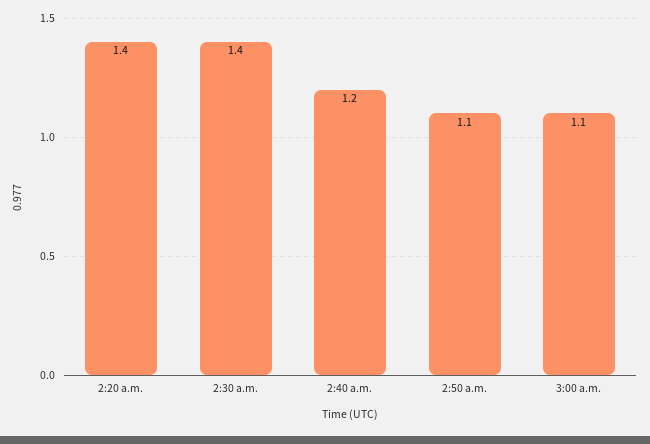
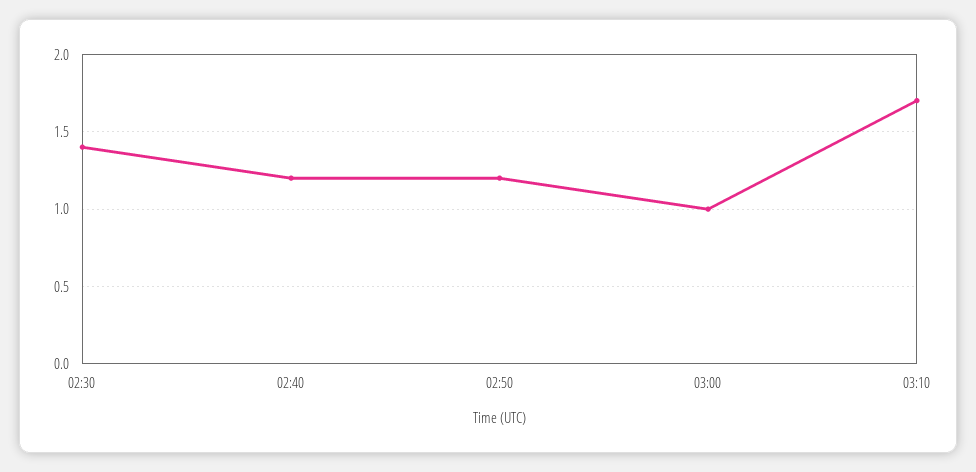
2:20 a.m.: 1.4 -> none
2:50 a.m.: 1.1 -> 1.2
3:00 a.m.: 1.1 -> 1
03:10: none -> 1.7

